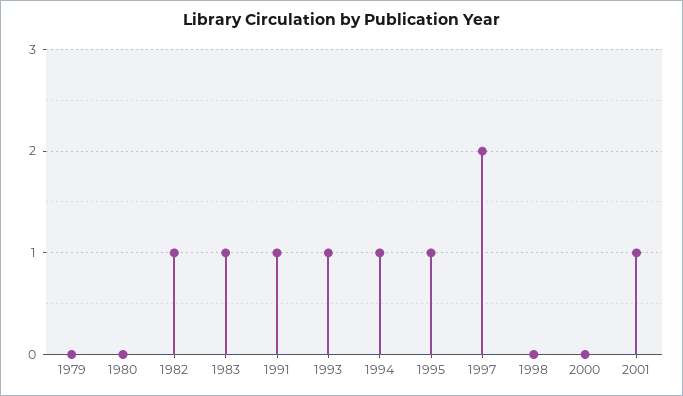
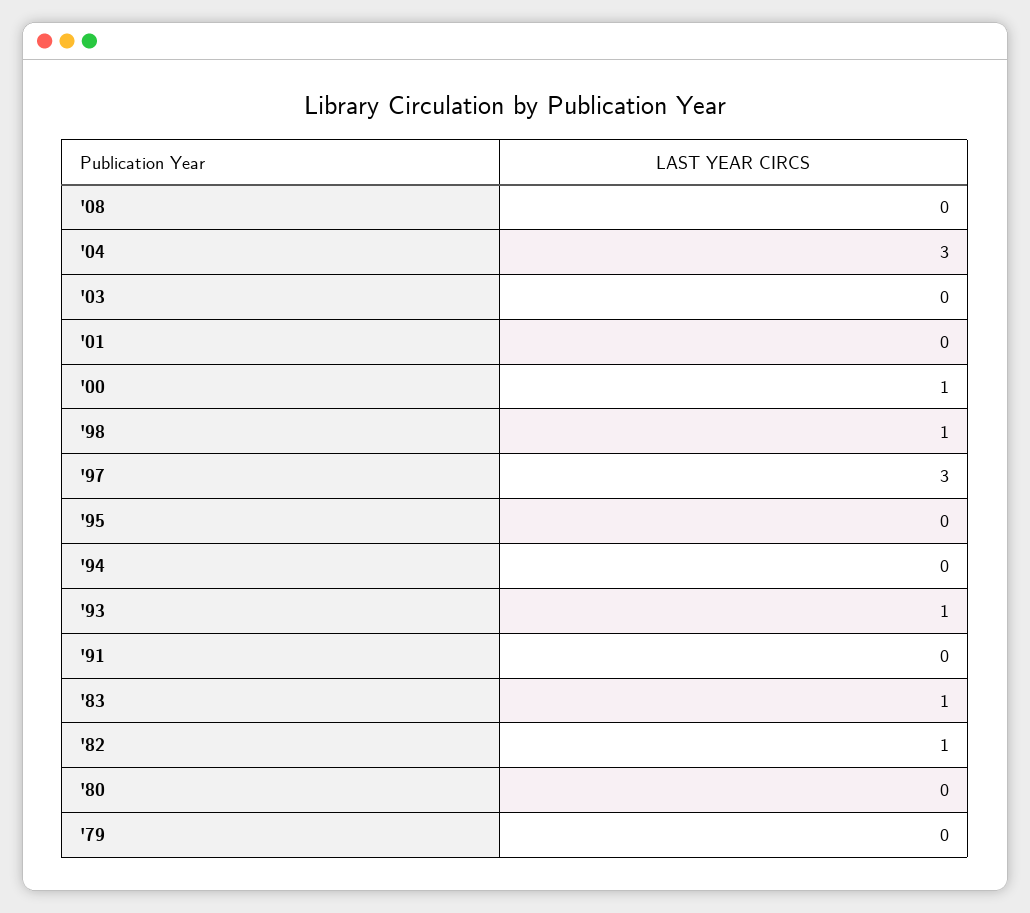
1991: 1 -> 0
1994: 1 -> 0
1995: 1 -> 0
1997: 2 -> 3
1998: 0 -> 1
2000: 0 -> 1
2001: 1 -> 0
'08: none -> 0
'04: none -> 3
'03: none -> 0

